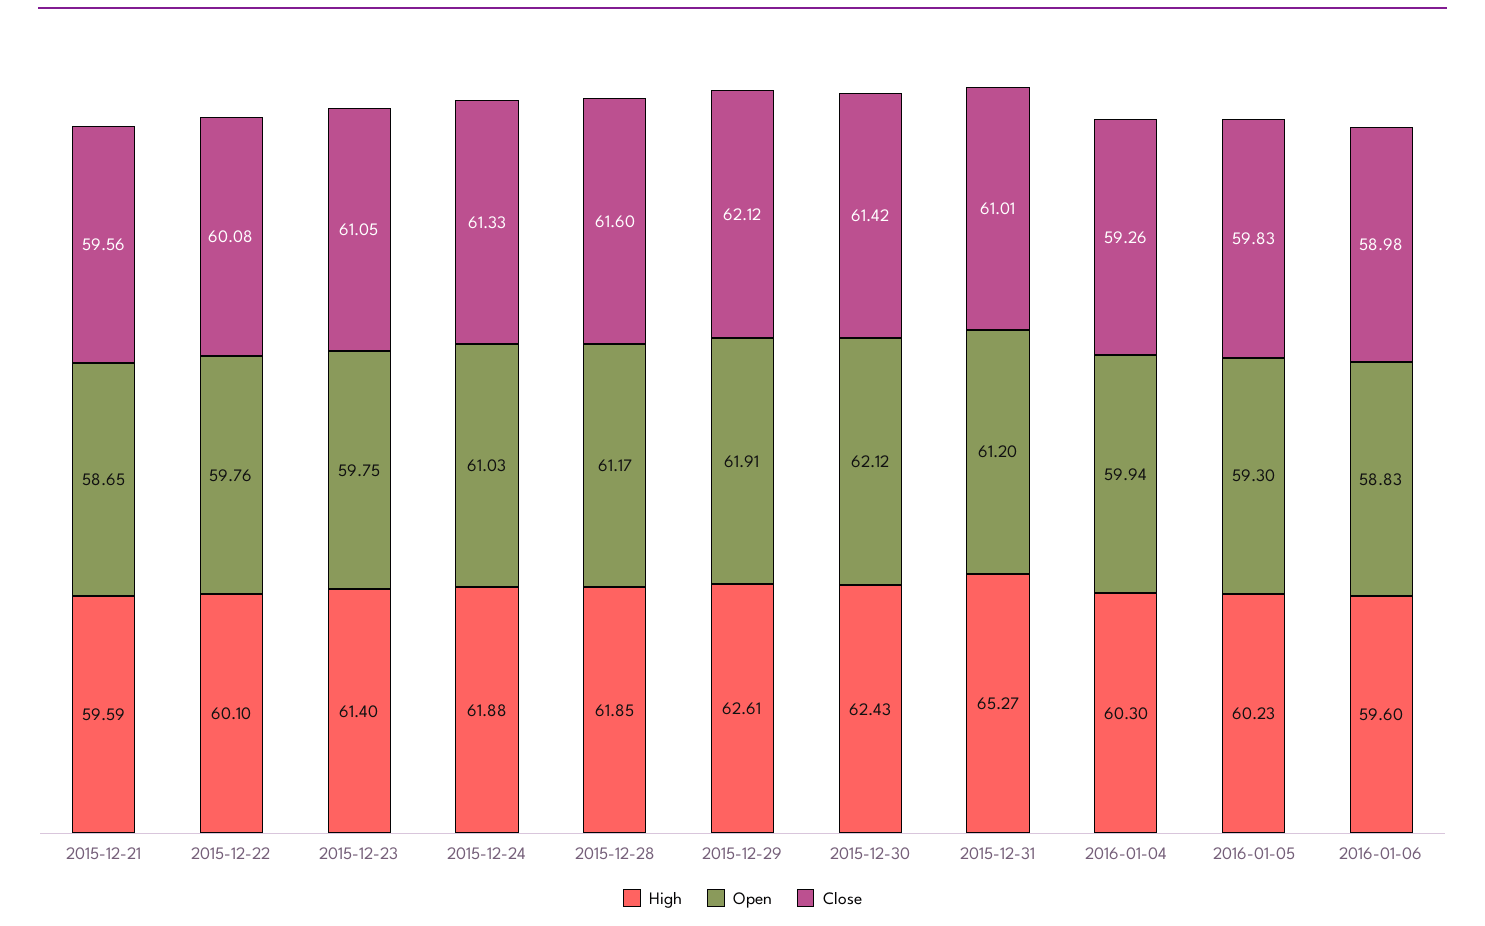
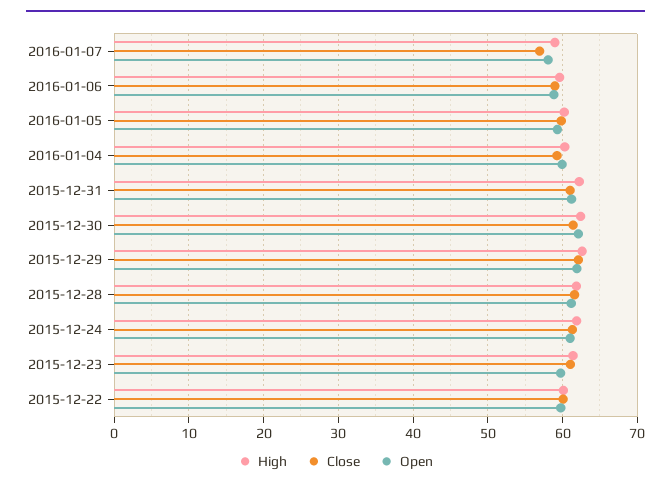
High, 2015-12-21: 59.59 -> none
Open, 2015-12-21: 58.65 -> none
Close, 2015-12-21: 59.56 -> none
High, 2015-12-31: 65.27 -> 62
High, 2016-01-07: none -> 59
Close, 2016-01-07: none -> 57
Open, 2016-01-07: none -> 58

